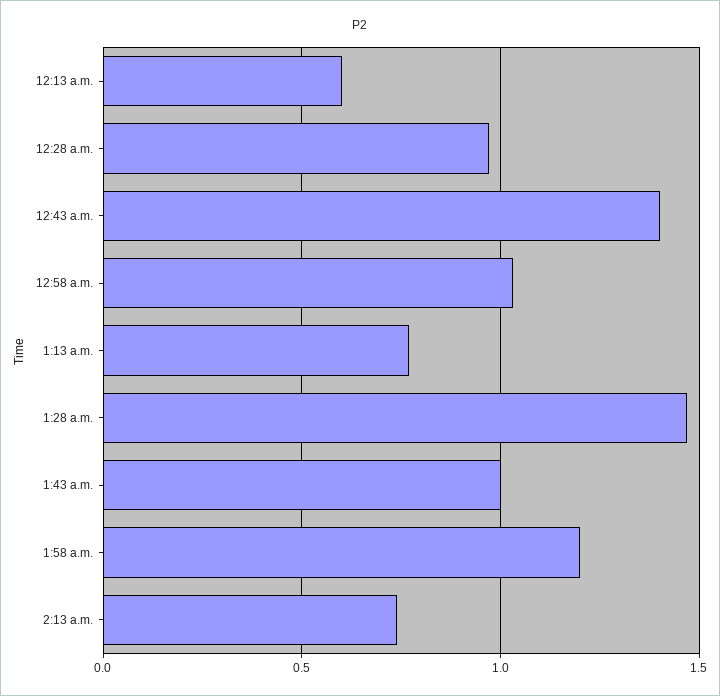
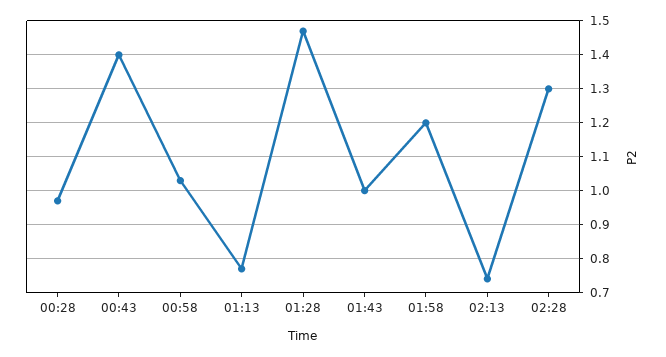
12:13 a.m.: 0.6 -> none
02:28: none -> 1.3

